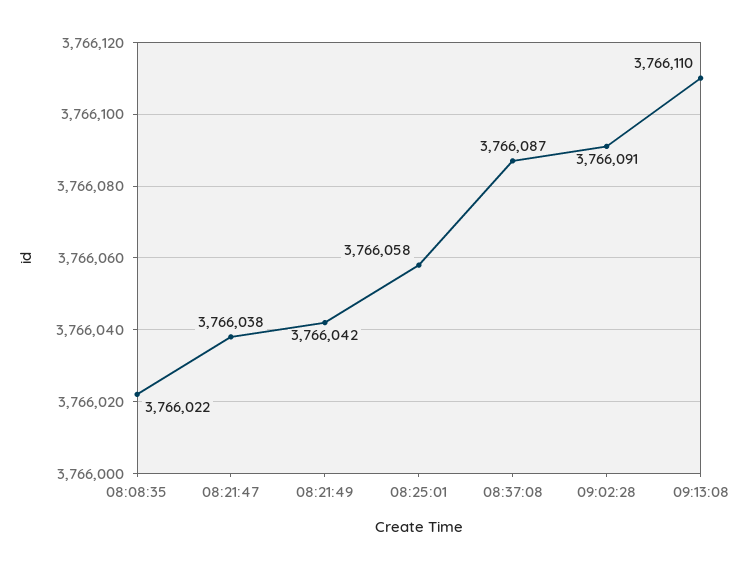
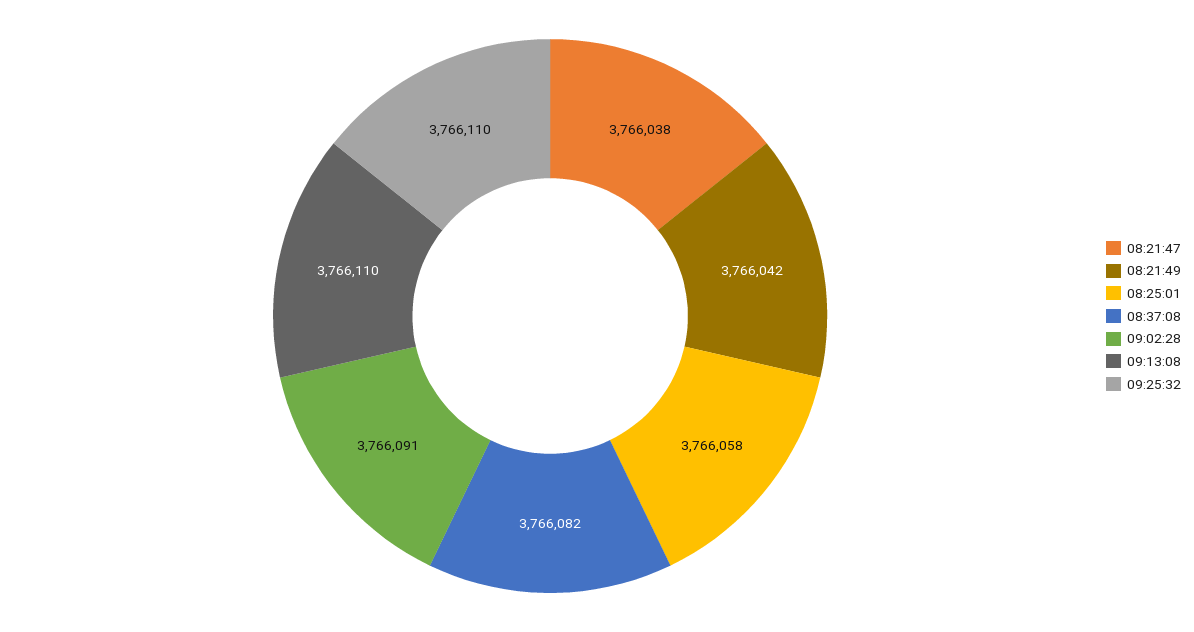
08:08:35: 3766022 -> none
08:37:08: 3766087 -> 3766082
09:25:32: none -> 3766110

